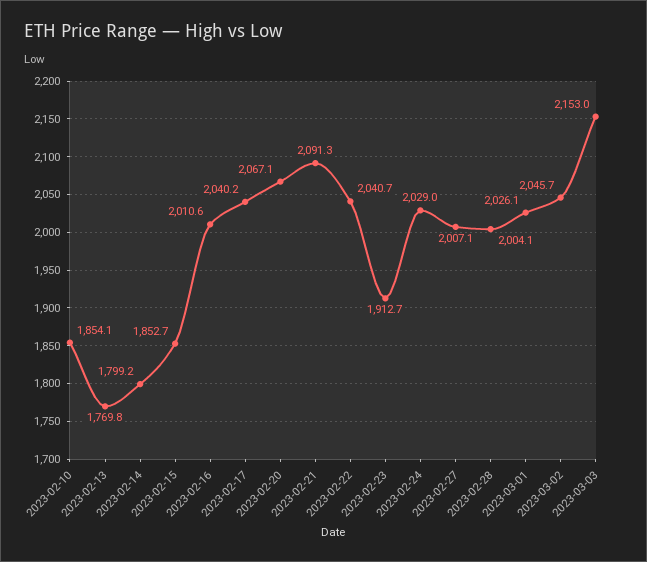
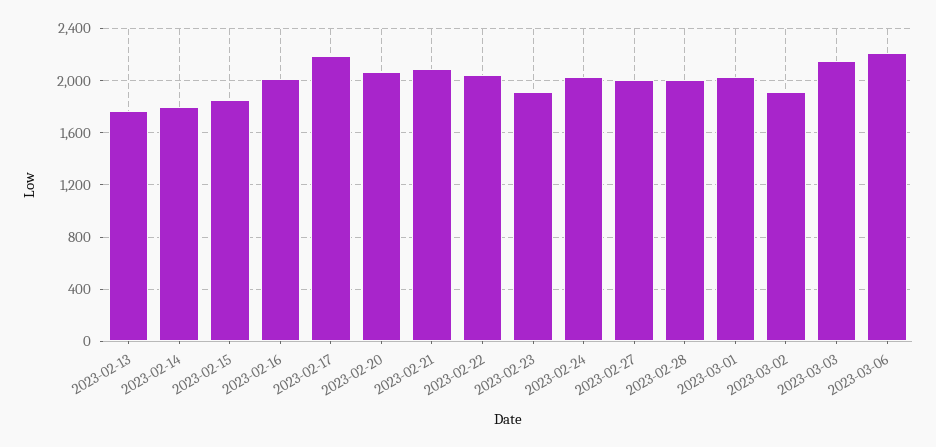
2023-02-10: 1854.1 -> none
2023-02-17: 2040.2 -> 2200
2023-03-02: 2045.7 -> 1900
2023-03-06: none -> 2200

